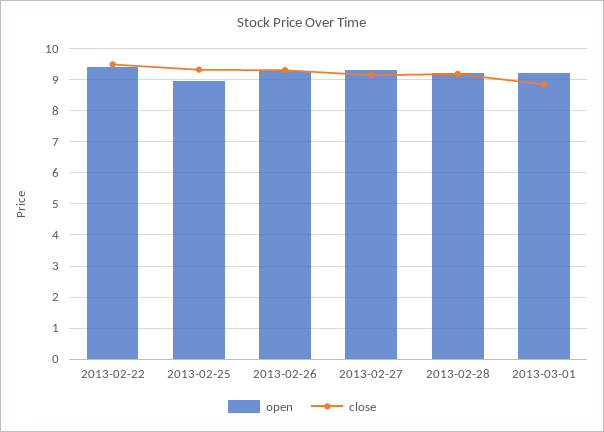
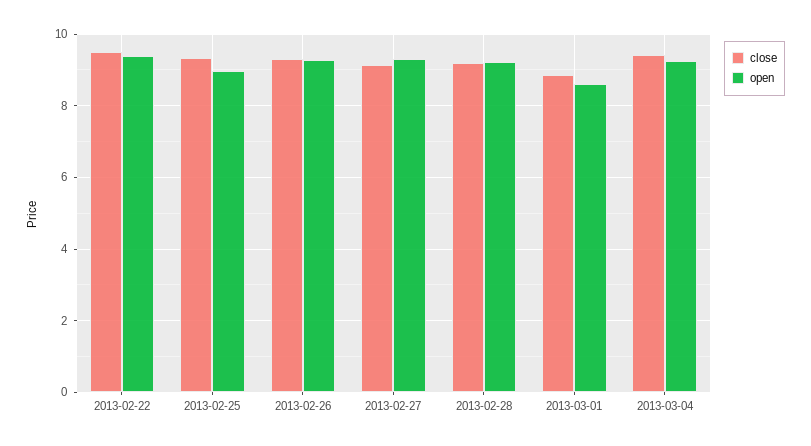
open, 2013-03-01: 9.2 -> 8.6
close, 2013-03-04: none -> 9.4
open, 2013-03-04: none -> 9.2

